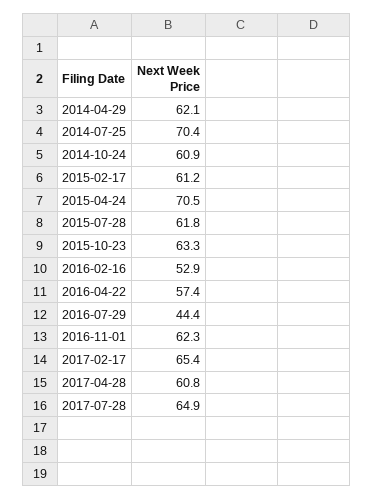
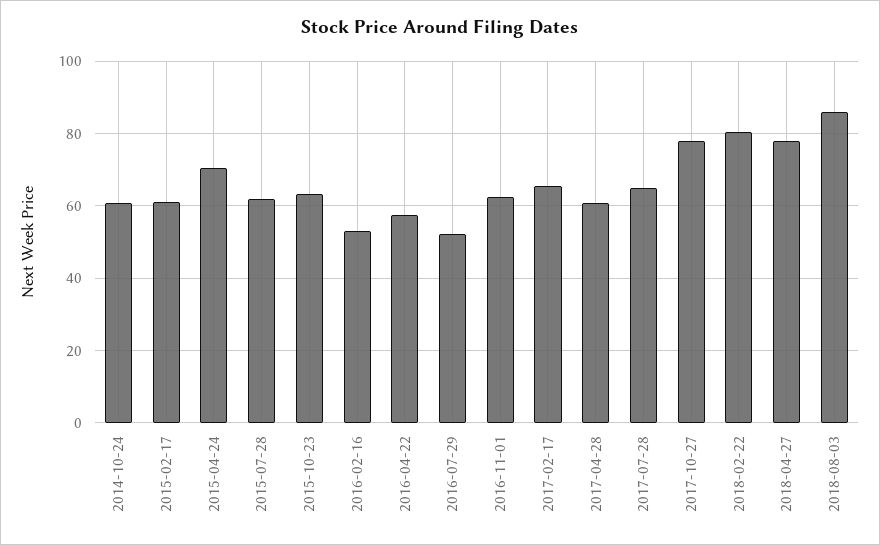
2014-04-29: 62.1 -> none
2014-07-25: 70.4 -> none
2016-07-29: 44.4 -> 52
2017-10-27: none -> 78
2018-02-22: none -> 80
2018-04-27: none -> 78
2018-08-03: none -> 86

